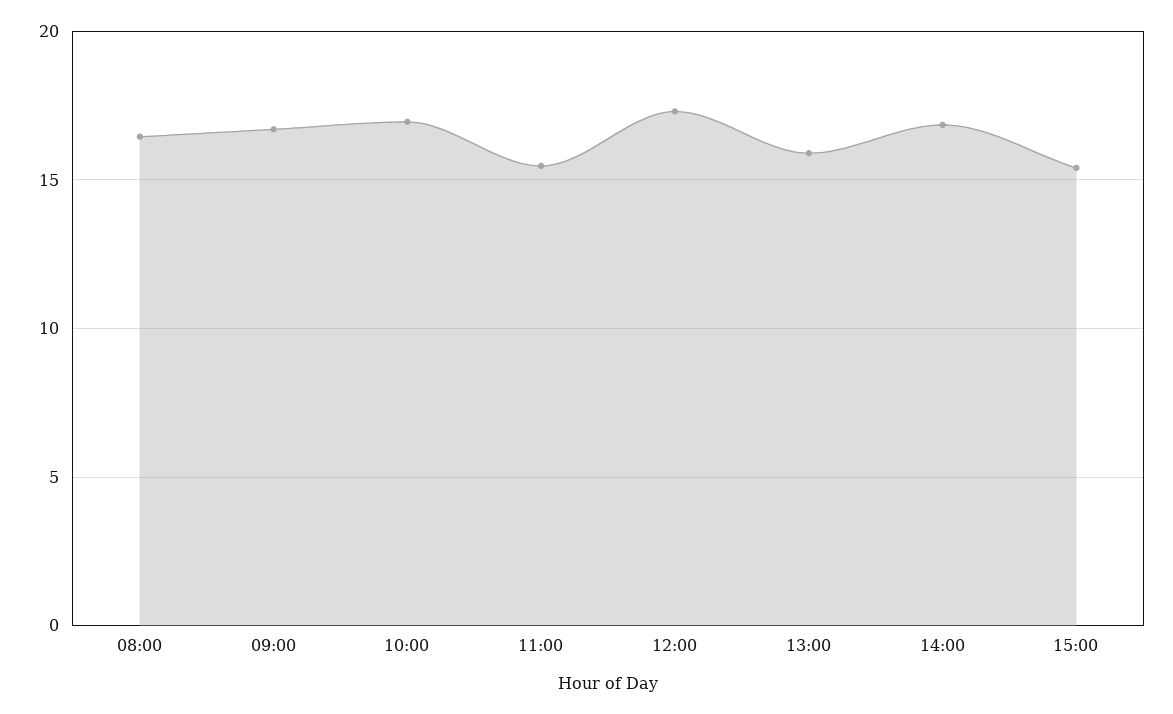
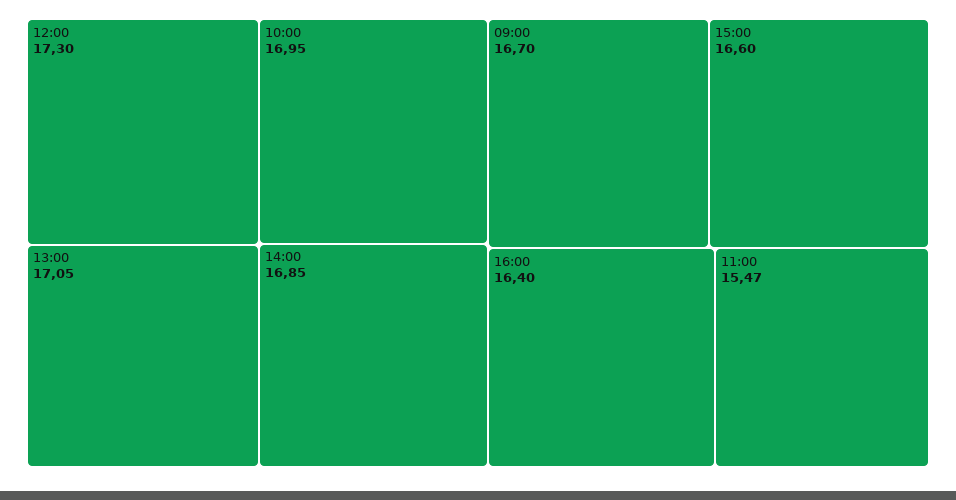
08:00: 16.5 -> none
13:00: 16 -> 17.05
15:00: 15.5 -> 16.6
16:00: none -> 16.4

